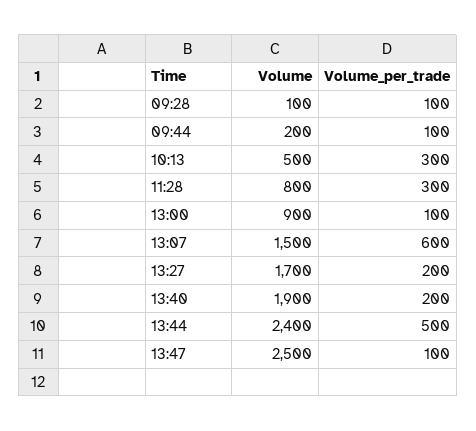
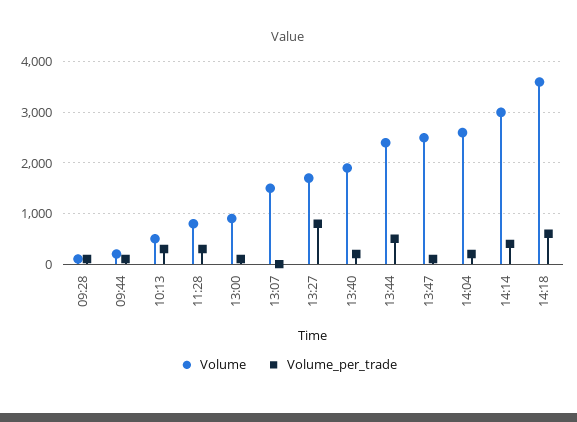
Volume_per_trade, 13:07: 600 -> 0
Volume_per_trade, 13:27: 200 -> 800
Volume, 14:04: none -> 2600
Volume_per_trade, 14:04: none -> 200
Volume, 14:14: none -> 3000
Volume_per_trade, 14:14: none -> 400
Volume, 14:18: none -> 3600
Volume_per_trade, 14:18: none -> 600

